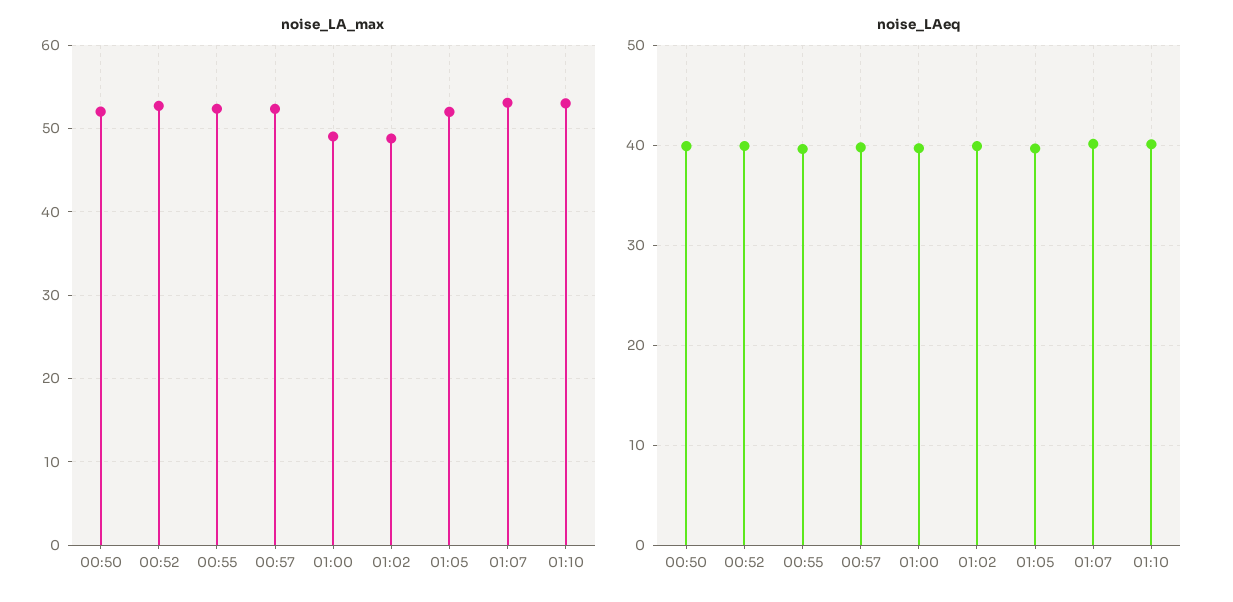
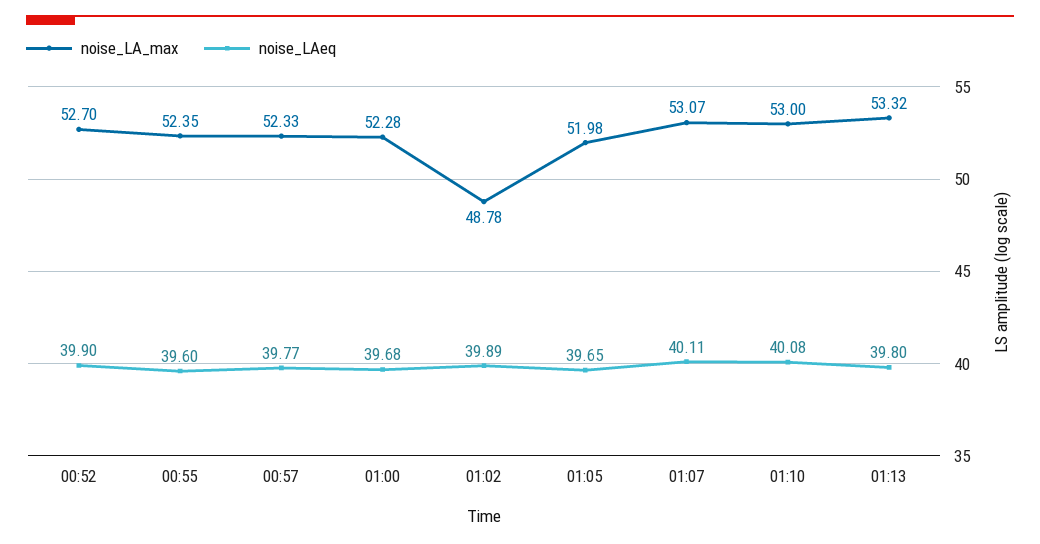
noise_LA_max, 00:50: 52 -> none
noise_LA_max, 01:00: 49 -> 52.28
noise_LAeq, 00:50: 40 -> none
noise_LA_max, 01:13: none -> 53.32
noise_LAeq, 01:13: none -> 39.8

